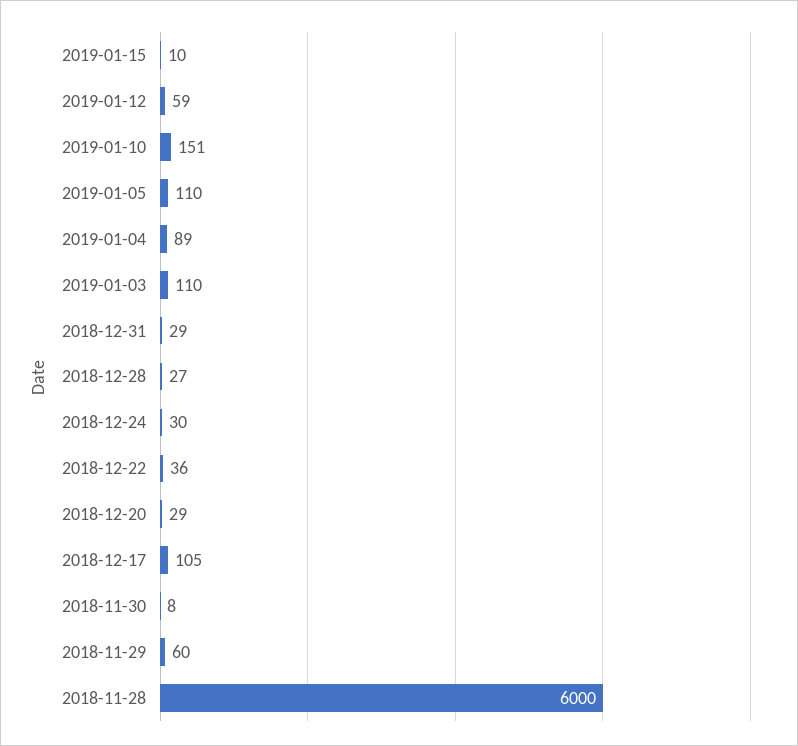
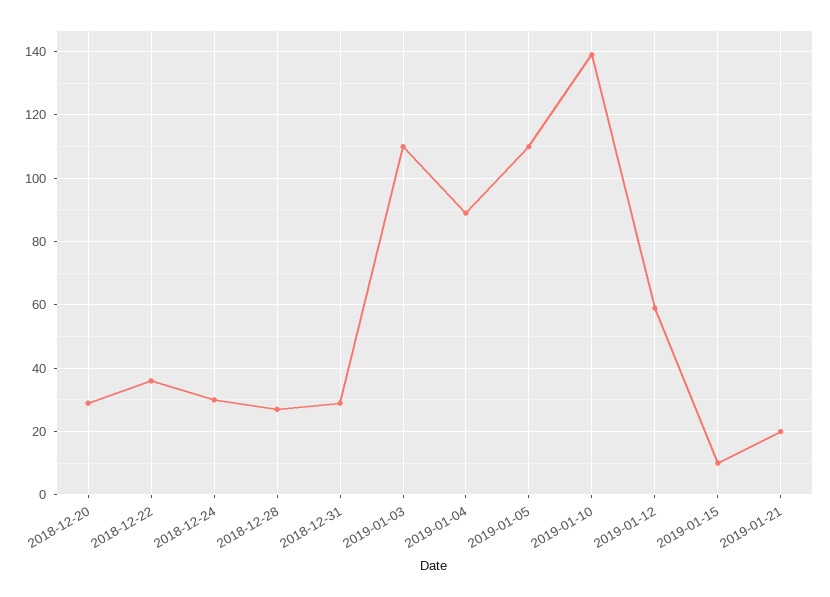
2019-01-10: 151 -> 140
2018-12-17: 105 -> none
2018-11-30: 8 -> none
2018-11-29: 60 -> none
2018-11-28: 6000 -> none
2019-01-21: none -> 20

